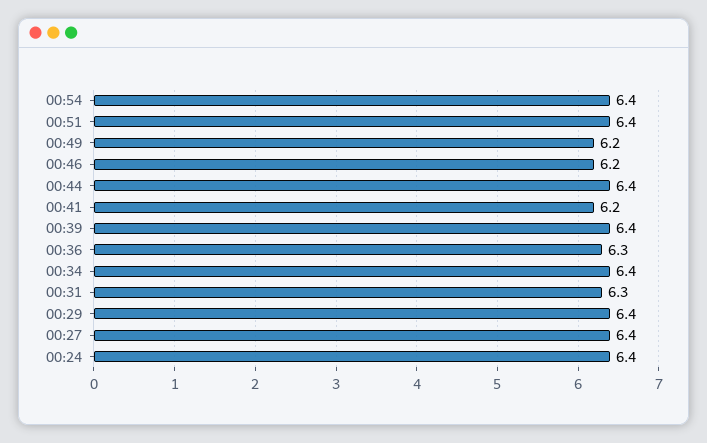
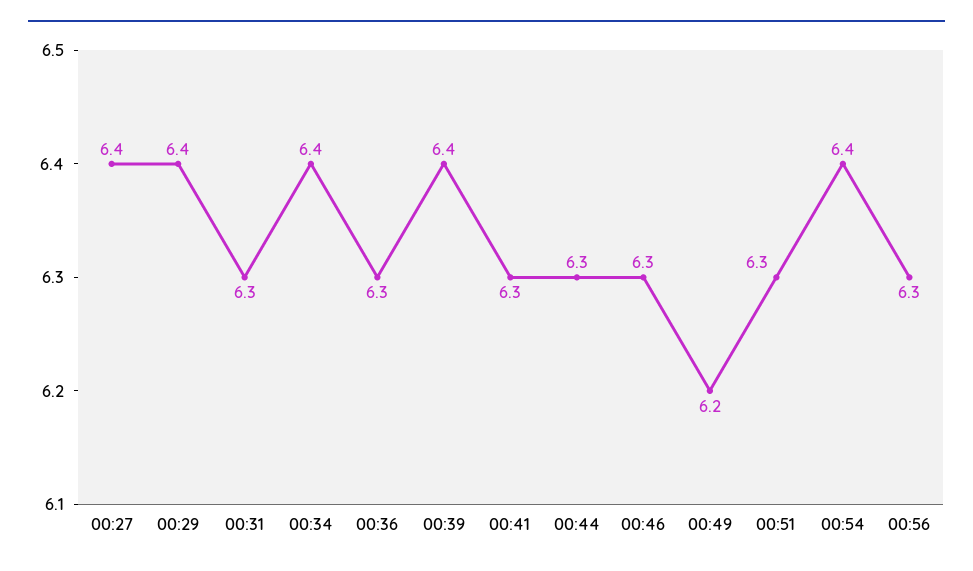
00:51: 6.4 -> 6.3
00:46: 6.2 -> 6.3
00:44: 6.4 -> 6.3
00:41: 6.2 -> 6.3
00:24: 6.4 -> none
00:56: none -> 6.3

